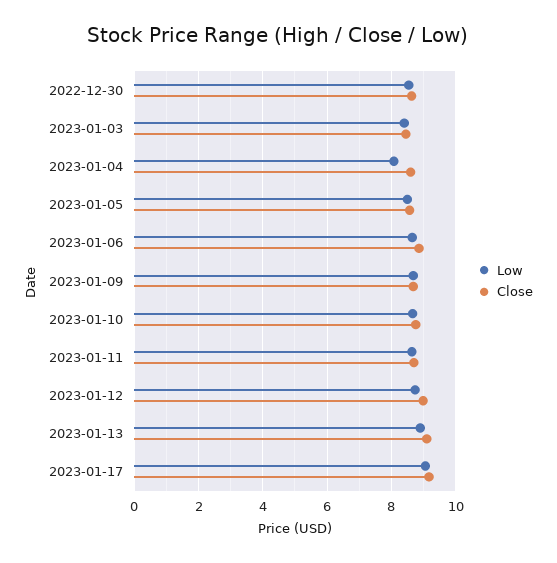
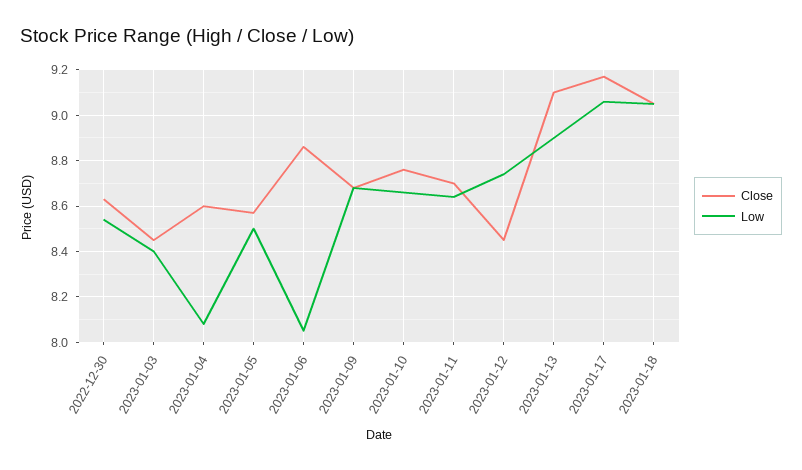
Low, 2023-01-06: 8.6 -> 8.05
Close, 2023-01-12: 9 -> 8.45
Close, 2023-01-18: none -> 9.05
Low, 2023-01-18: none -> 9.05

